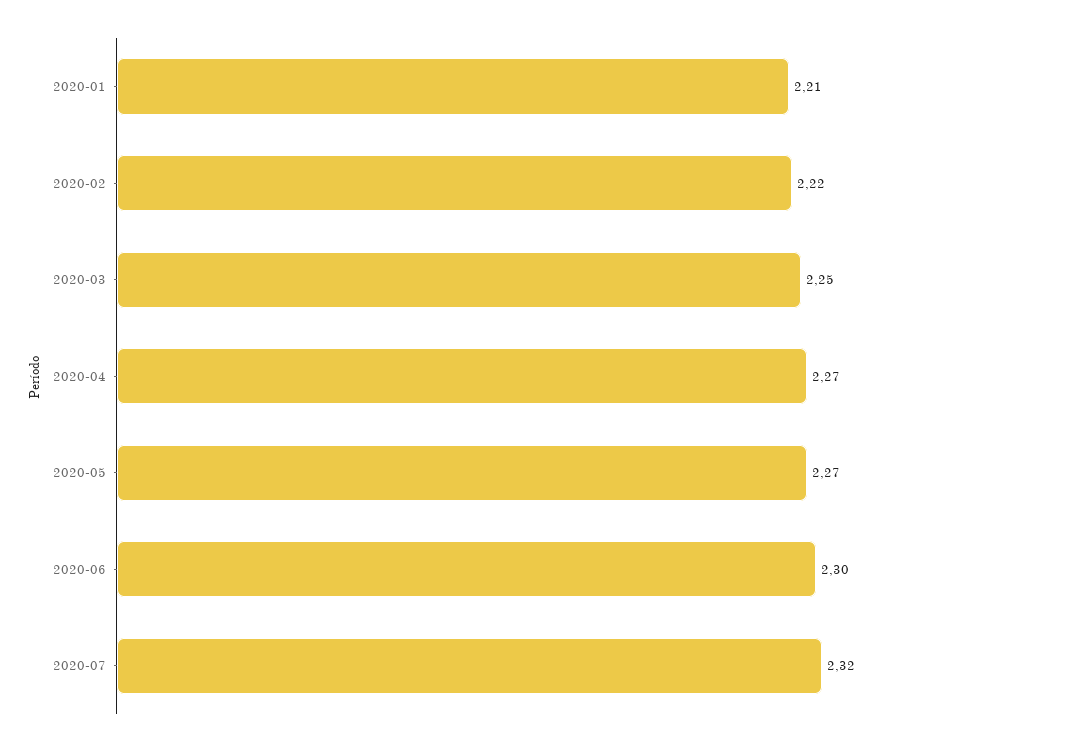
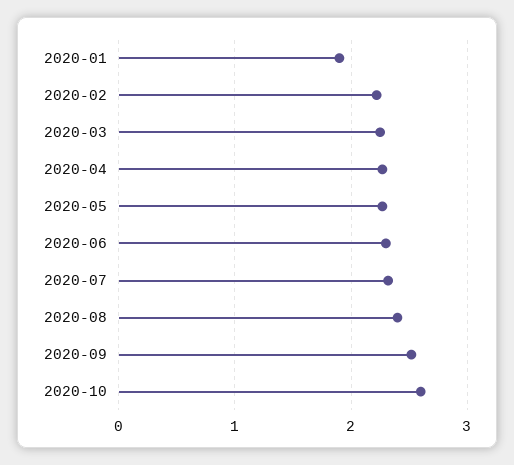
2020-01: 2.21 -> 1.9
2020-08: none -> 2.4
2020-09: none -> 2.5
2020-10: none -> 2.6

